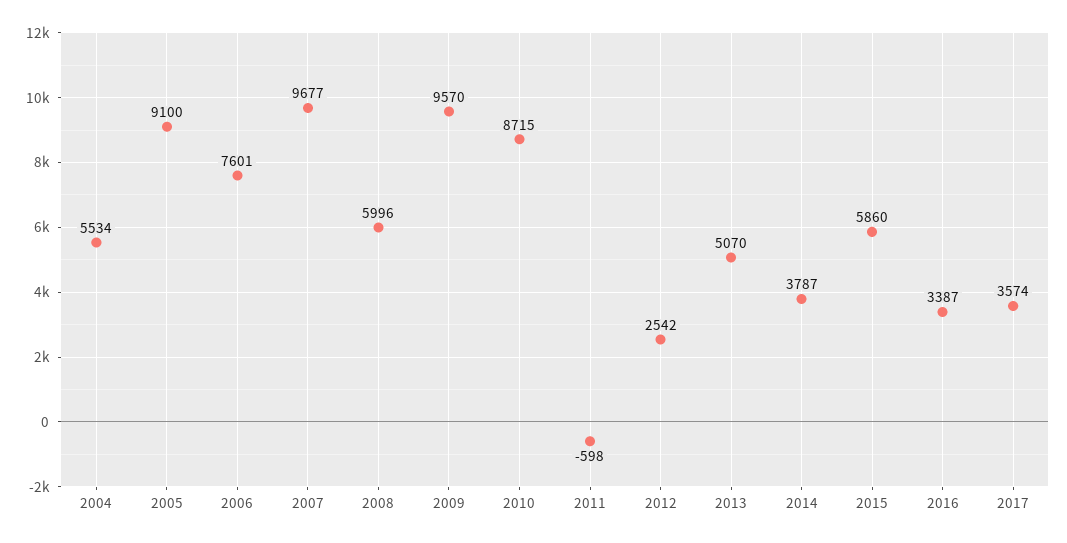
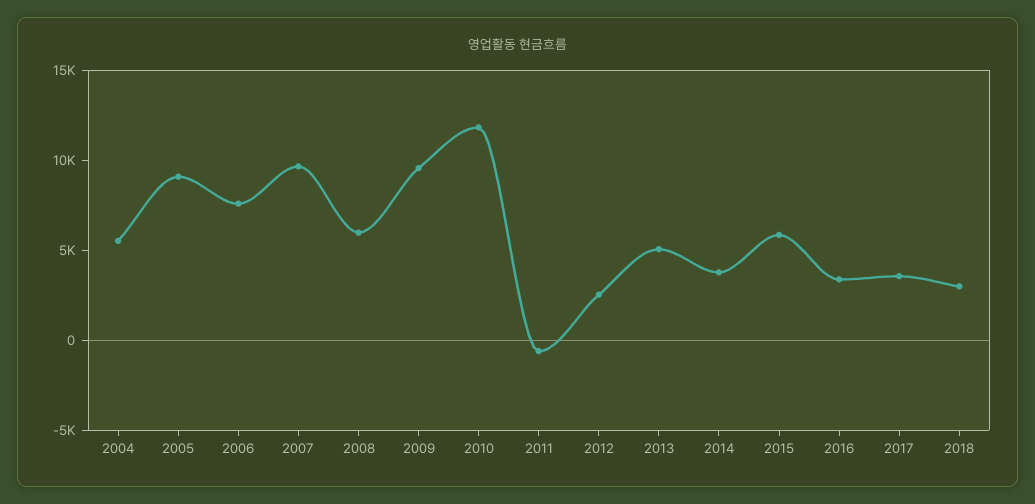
2010: 8715 -> 12000
2018: none -> 3000

